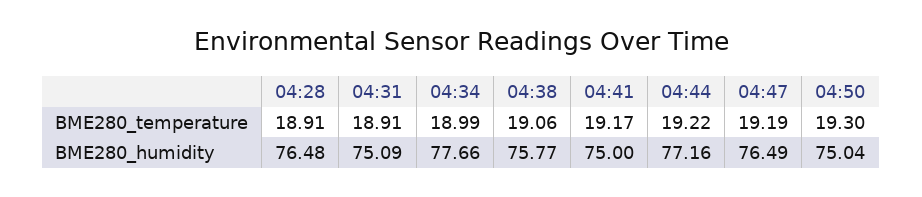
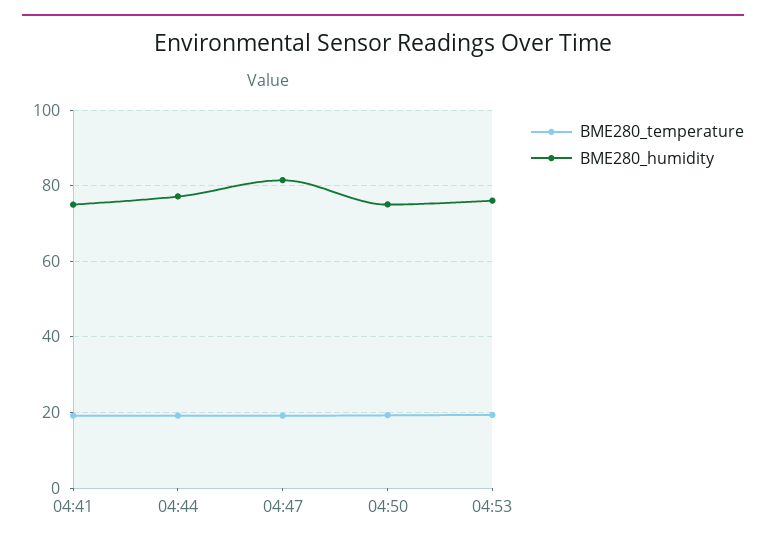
BME280_temperature, 04:28: 18.91 -> none
BME280_temperature, 04:31: 18.91 -> none
BME280_temperature, 04:34: 18.99 -> none
BME280_temperature, 04:38: 19.06 -> none
BME280_humidity, 04:28: 76.48 -> none
BME280_humidity, 04:31: 75.09 -> none
BME280_humidity, 04:34: 77.66 -> none
BME280_humidity, 04:38: 75.77 -> none
BME280_humidity, 04:47: 76.49 -> 82
BME280_temperature, 04:53: none -> 20
BME280_humidity, 04:53: none -> 76

